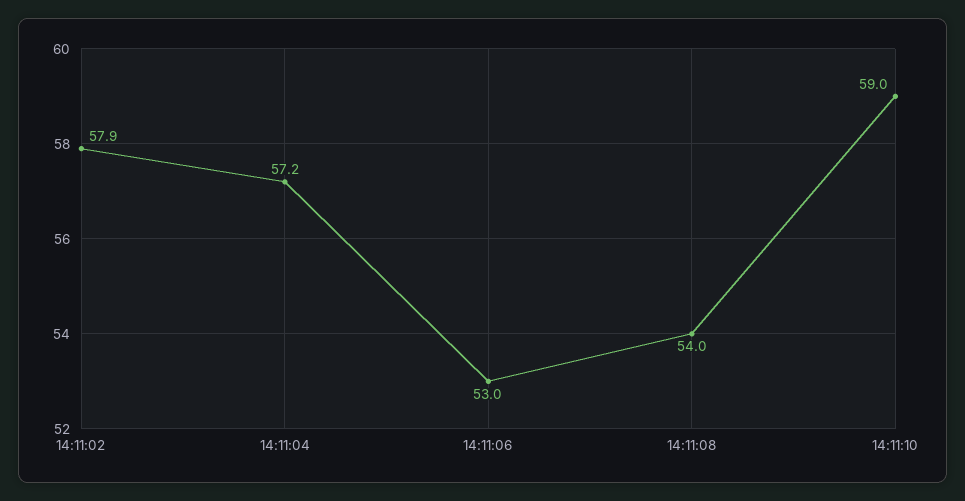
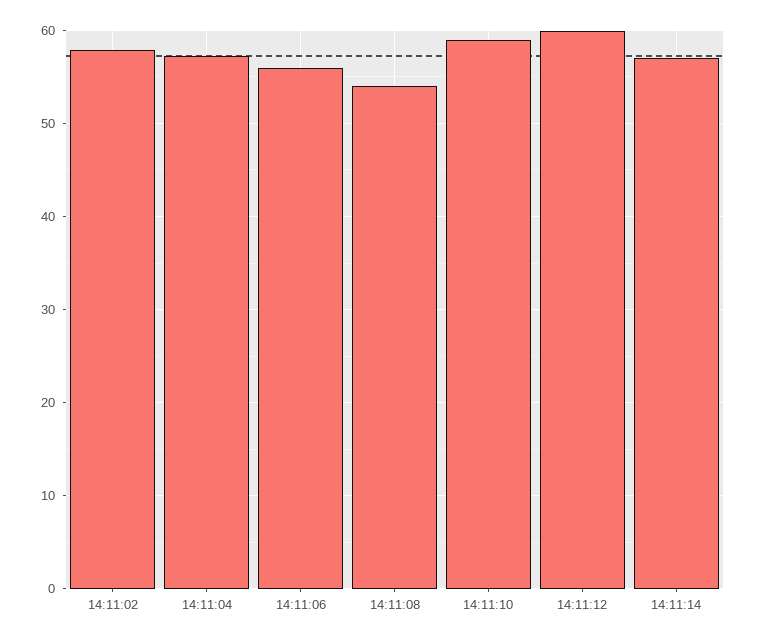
14:11:06: 53 -> 56
14:11:12: none -> 60
14:11:14: none -> 57

